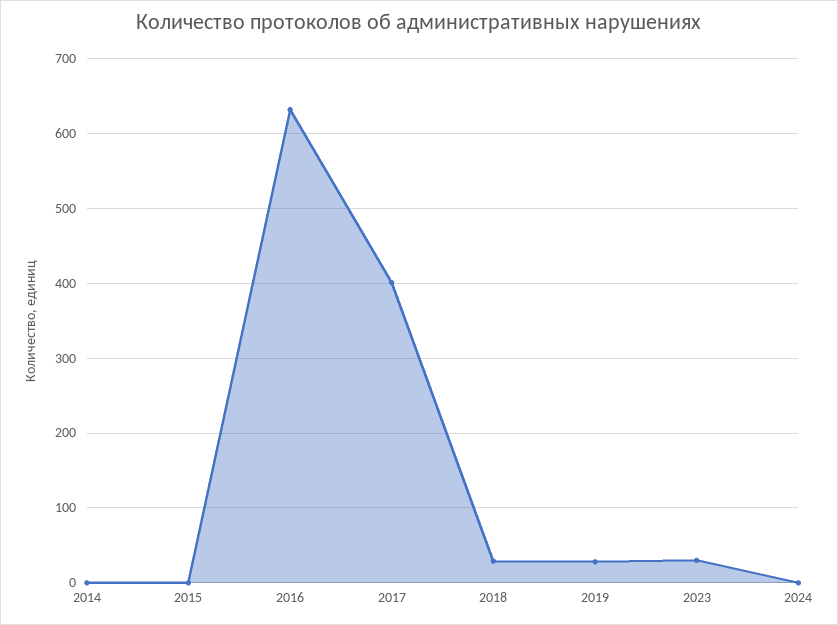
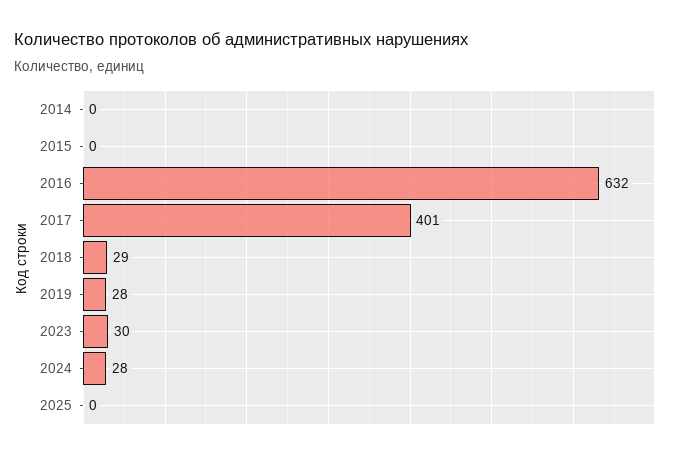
2024: 0 -> 28
2025: none -> 0

